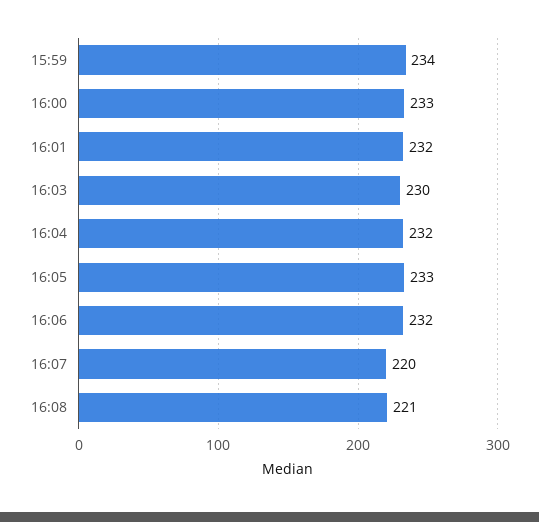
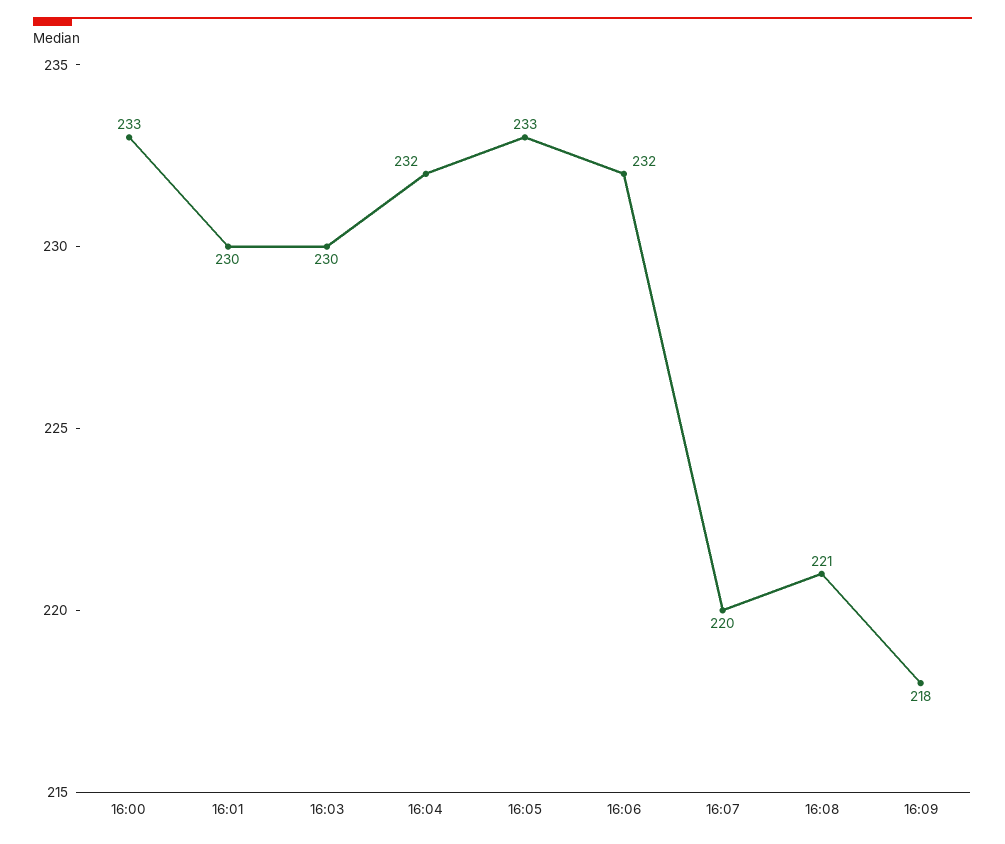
15:59: 234 -> none
16:01: 232 -> 230
16:09: none -> 218

